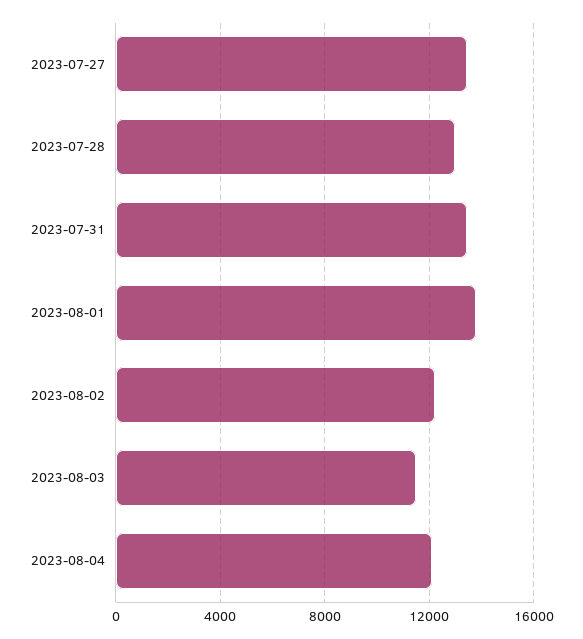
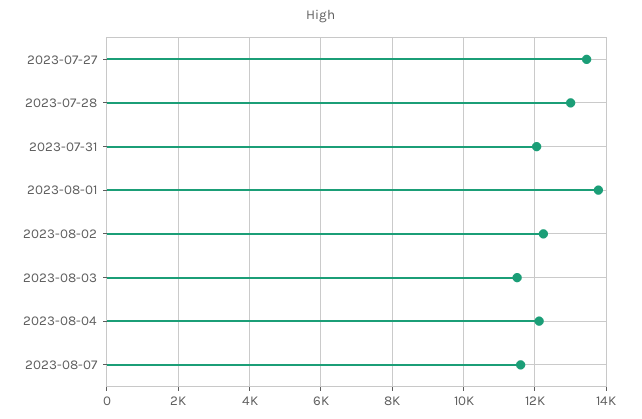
2023-07-31: 13500 -> 12000
2023-08-07: none -> 11600

